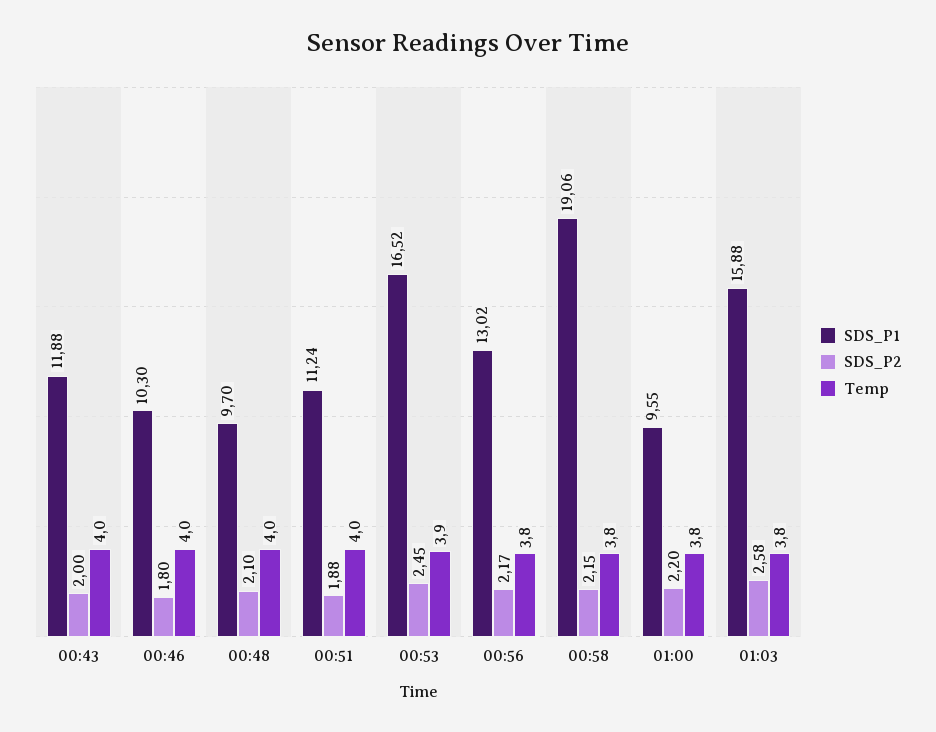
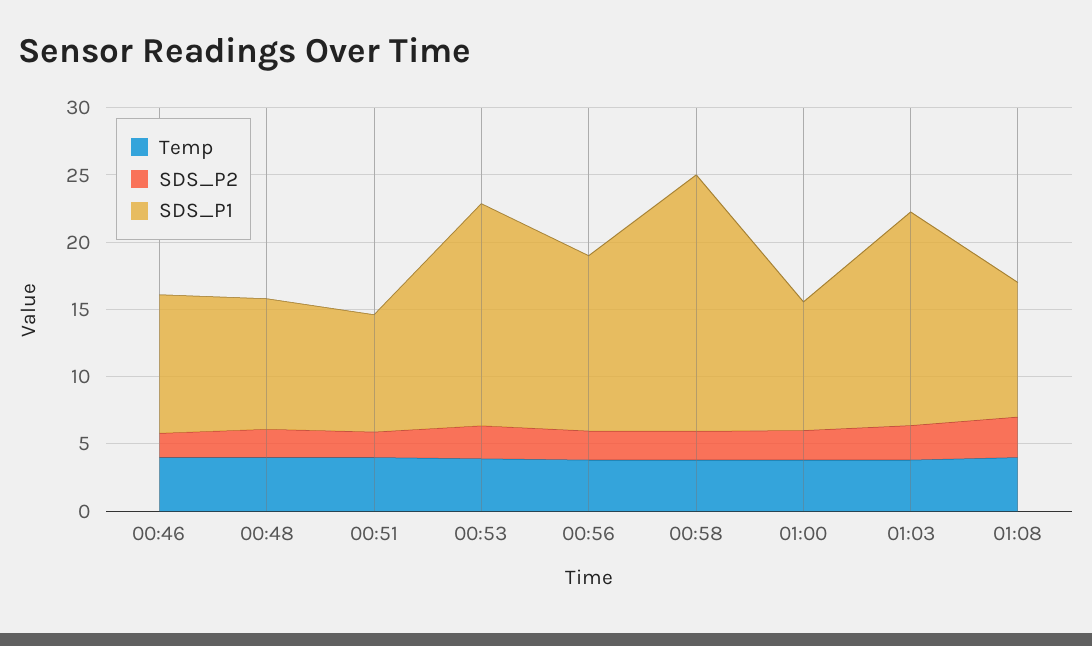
SDS_P1, 00:43: 11.88 -> none
SDS_P2, 00:43: 2 -> none
Temp, 00:43: 4 -> none
SDS_P1, 00:51: 11.24 -> 9
Temp, 01:08: none -> 4
SDS_P2, 01:08: none -> 3
SDS_P1, 01:08: none -> 10

